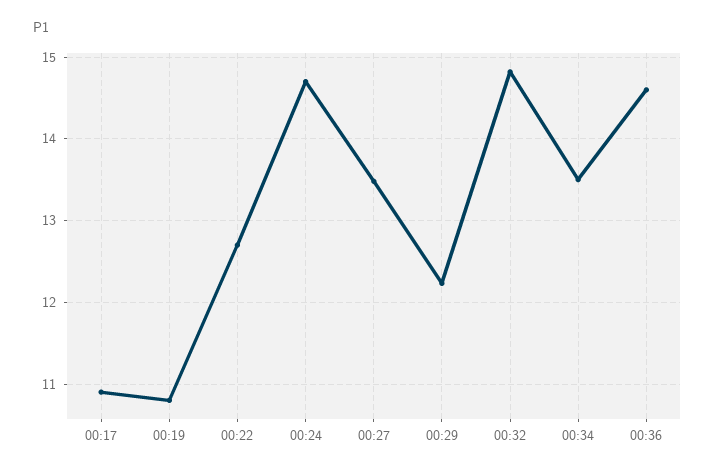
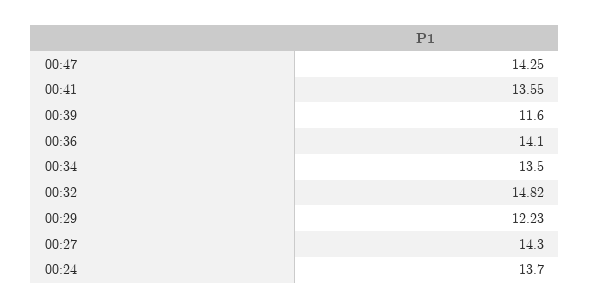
00:17: 10.9 -> none
00:19: 10.8 -> none
00:22: 12.7 -> none
00:24: 14.7 -> 13.7
00:27: 13.5 -> 14.3
00:36: 14.6 -> 14.1
00:47: none -> 14.25
00:41: none -> 13.55
00:39: none -> 11.6

